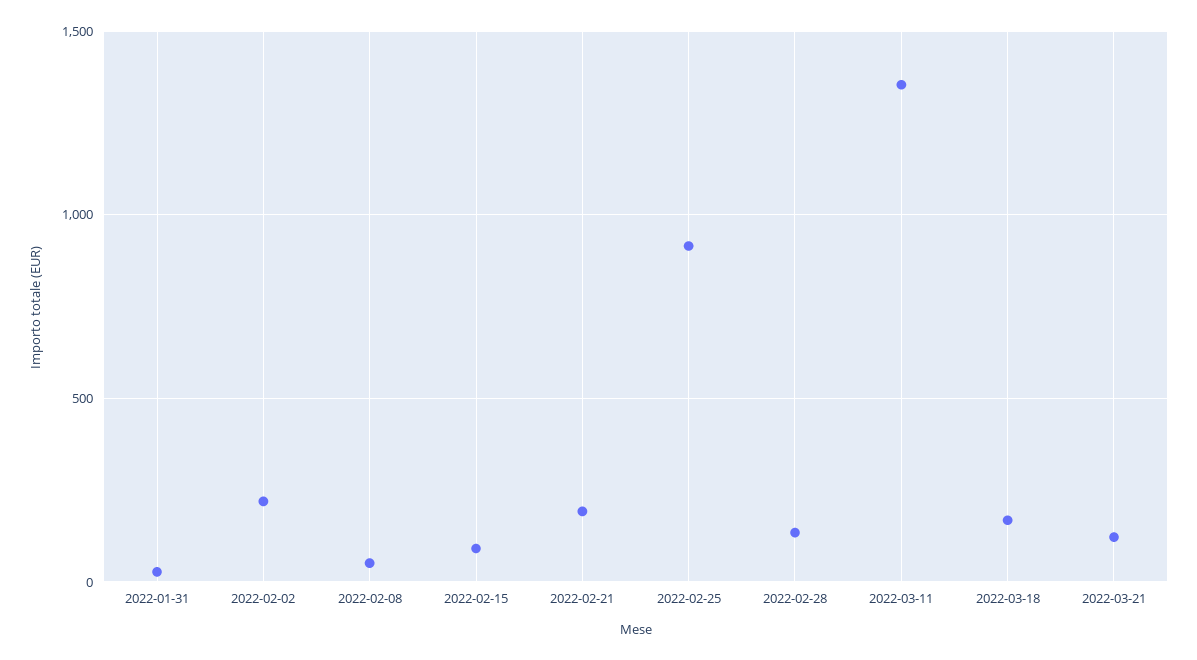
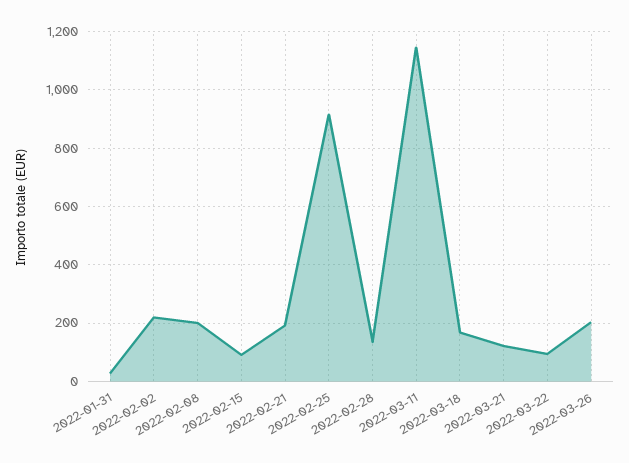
2022-02-08: 50 -> 200
2022-03-11: 1350 -> 1150
2022-03-22: none -> 100
2022-03-26: none -> 200

